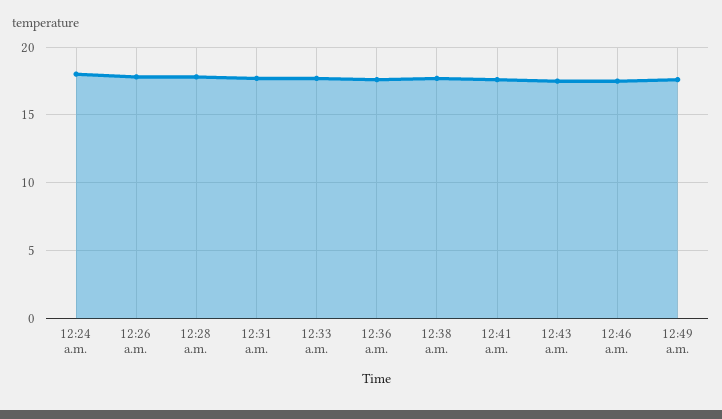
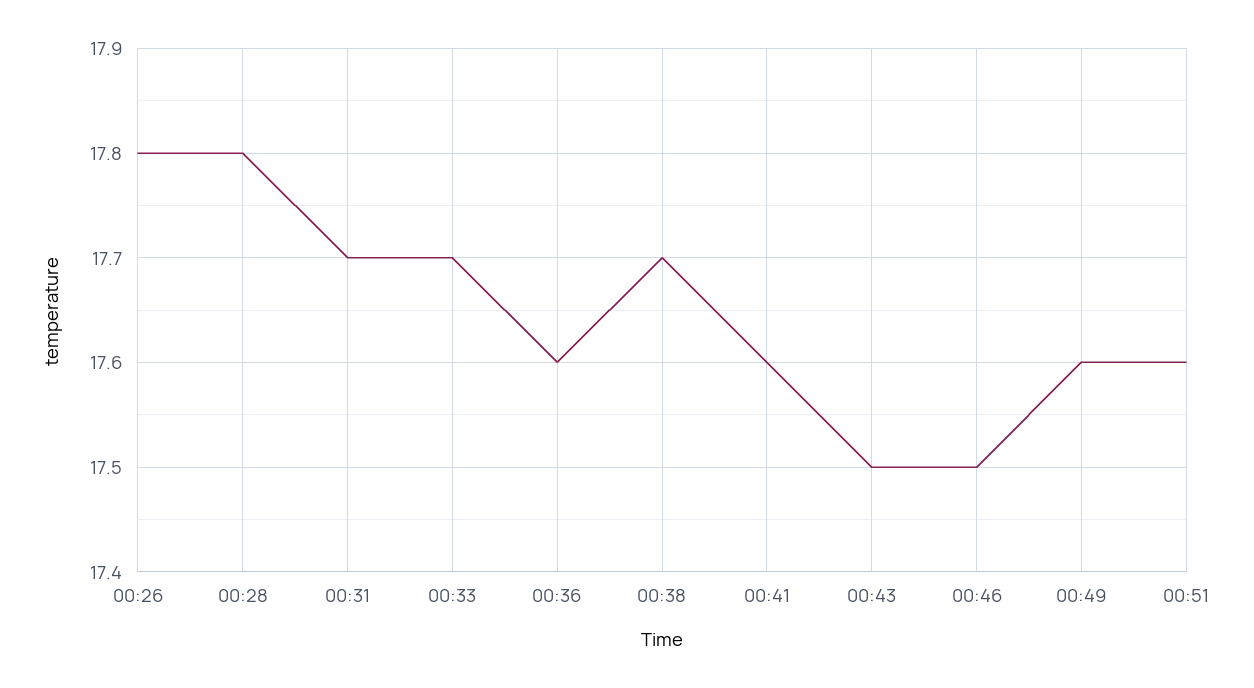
12:24 a.m.: 18 -> none
00:51: none -> 17.6

